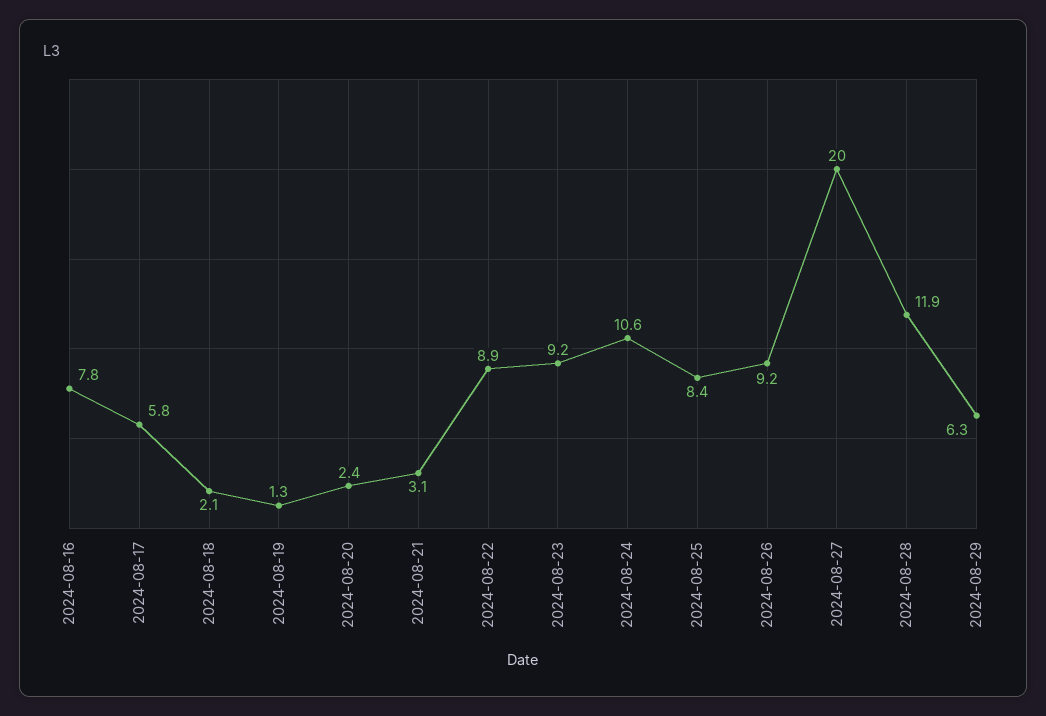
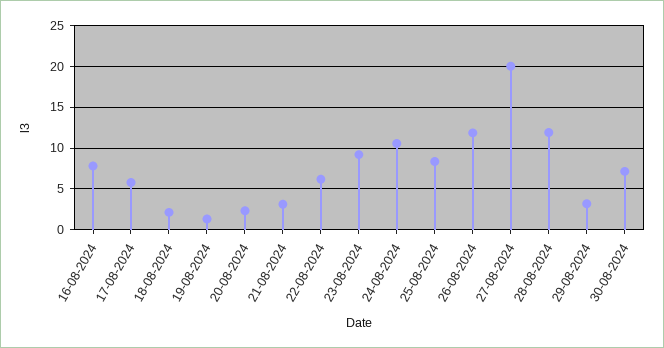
2024-08-22: 8.9 -> 6
2024-08-26: 9.2 -> 12
2024-08-29: 6.3 -> 3
30-08-2024: none -> 7

